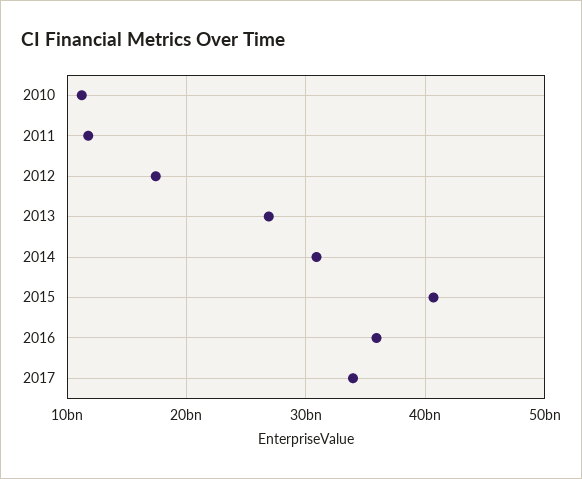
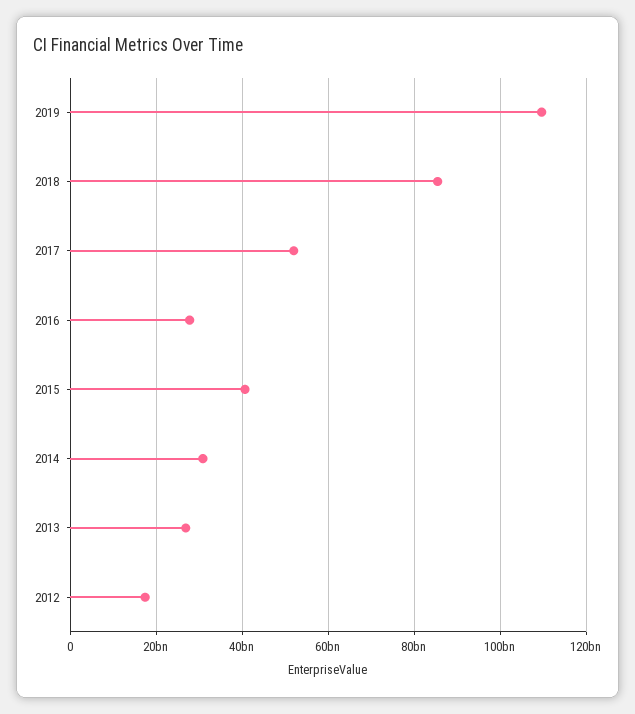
2010: 11000000000 -> none
2011: 12000000000 -> none
2016: 36000000000 -> 28000000000
2017: 34000000000 -> 52000000000
2019: none -> 110000000000
2018: none -> 86000000000

